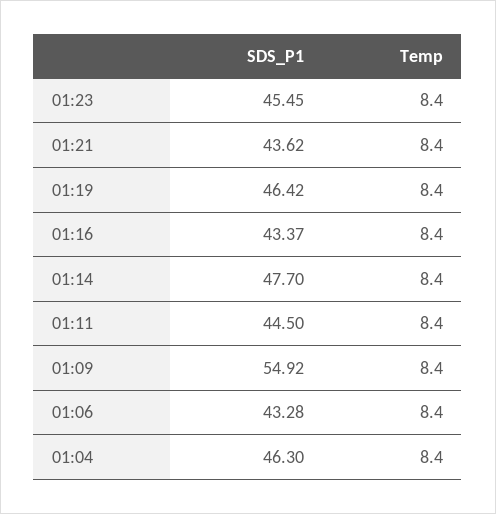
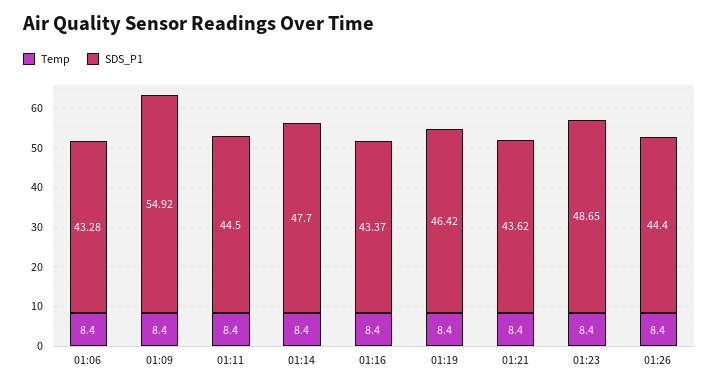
SDS_P1, 01:23: 45.45 -> 48.65
SDS_P1, 01:04: 46.3 -> none
Temp, 01:04: 8.4 -> none
Temp, 01:26: none -> 8.4
SDS_P1, 01:26: none -> 44.4

